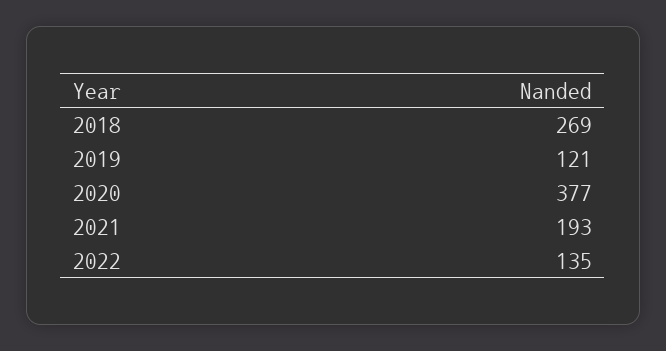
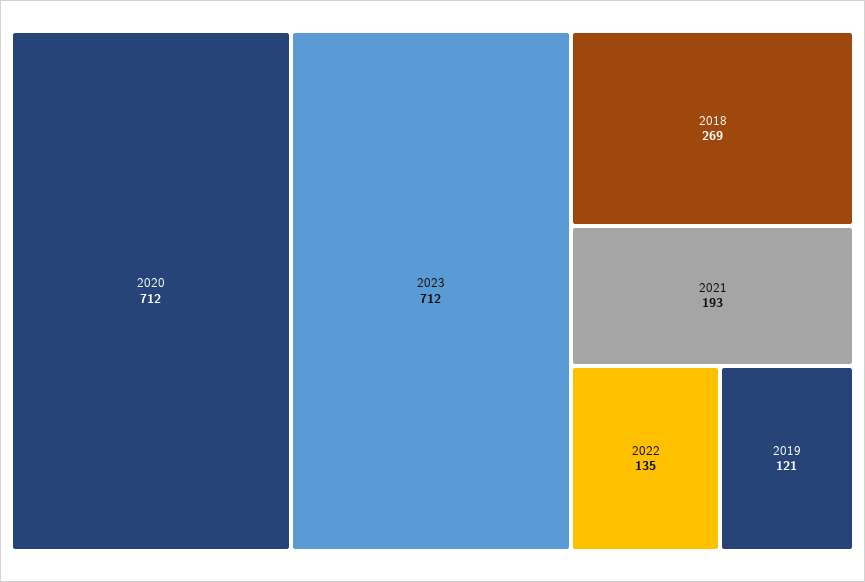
2020: 377 -> 712
2023: none -> 712

